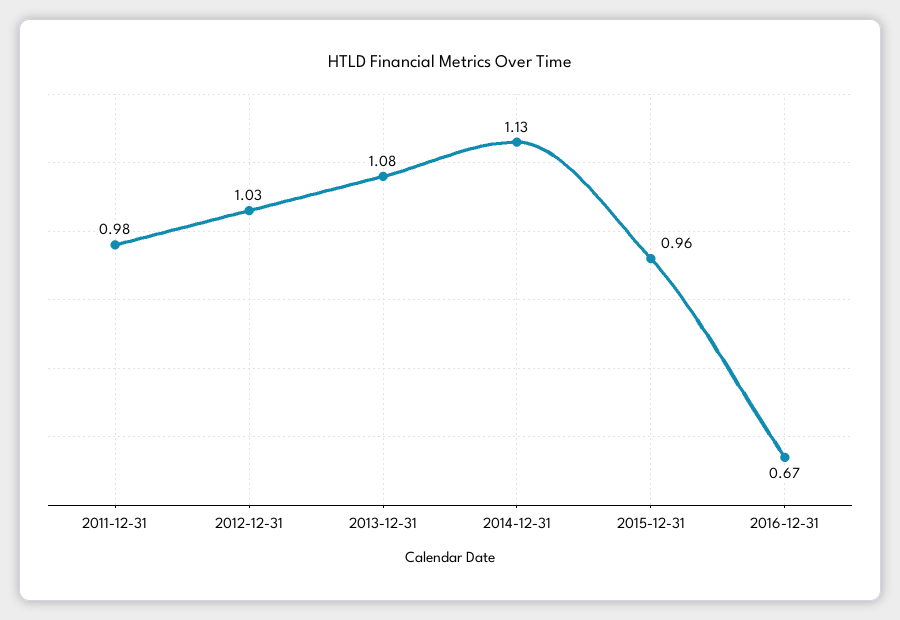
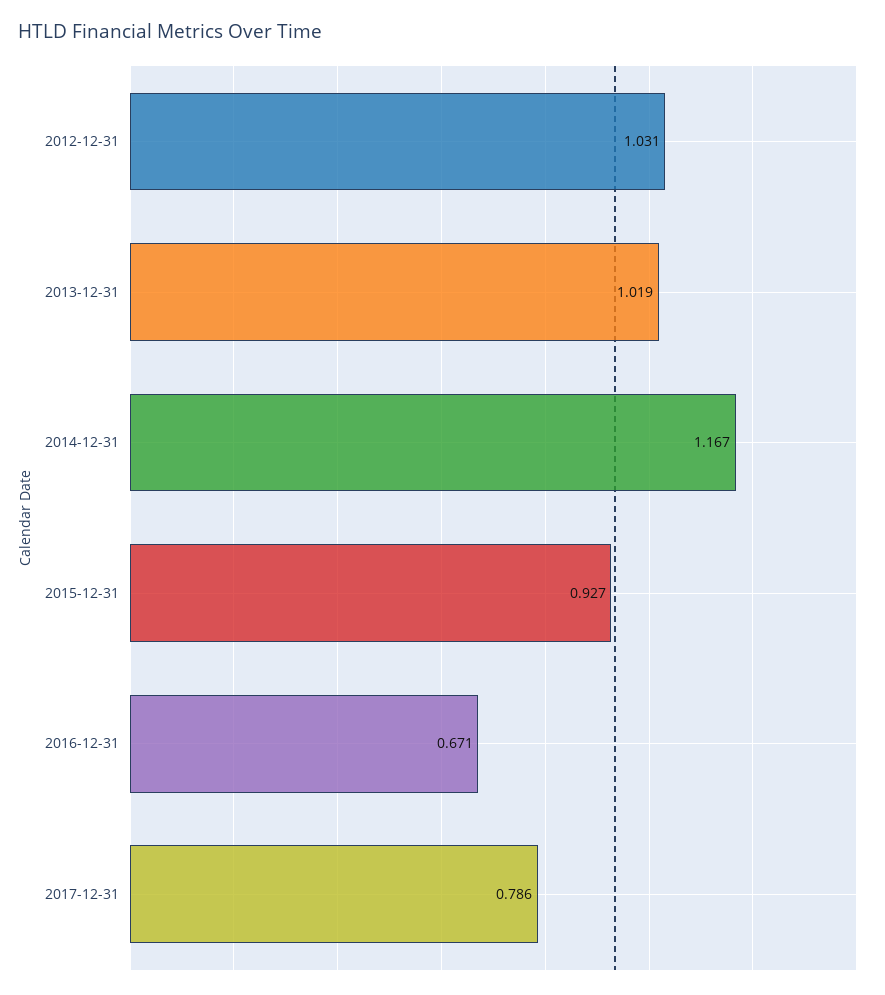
2011-12-31: 0.98 -> none
2013-12-31: 1.08 -> 1.019
2014-12-31: 1.13 -> 1.167
2015-12-31: 0.96 -> 0.927
2017-12-31: none -> 0.786

